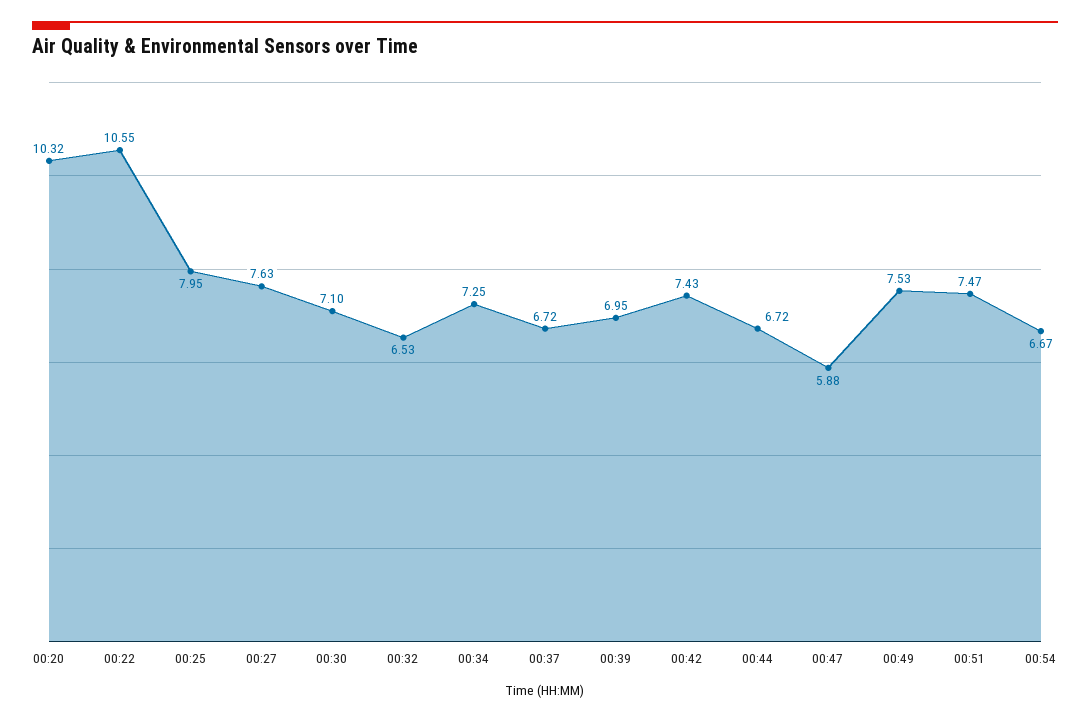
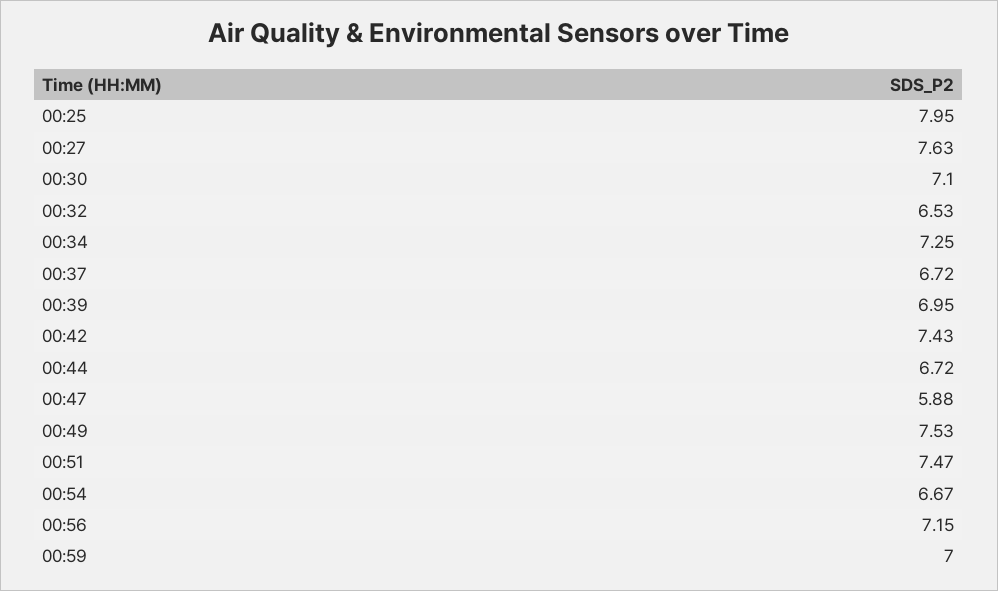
00:20: 10.32 -> none
00:22: 10.55 -> none
00:56: none -> 7.15
00:59: none -> 7

